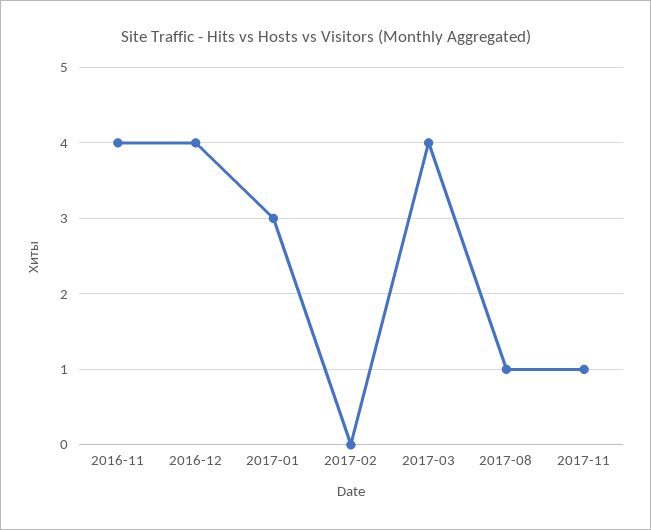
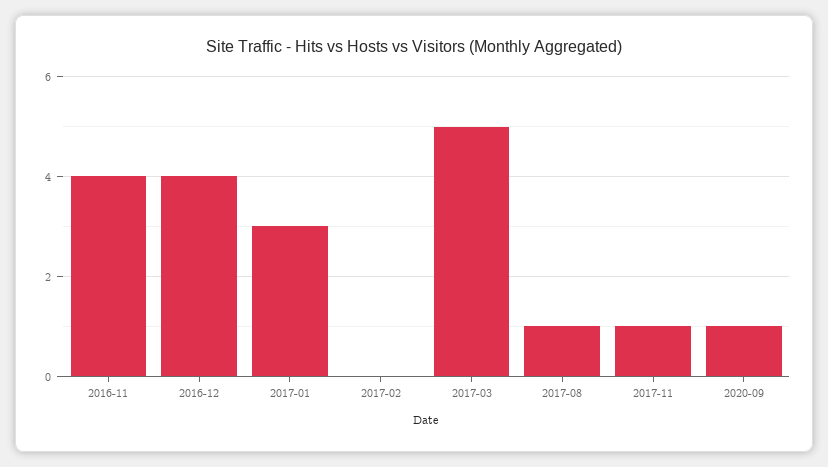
2017-03: 4 -> 5
2020-09: none -> 1

